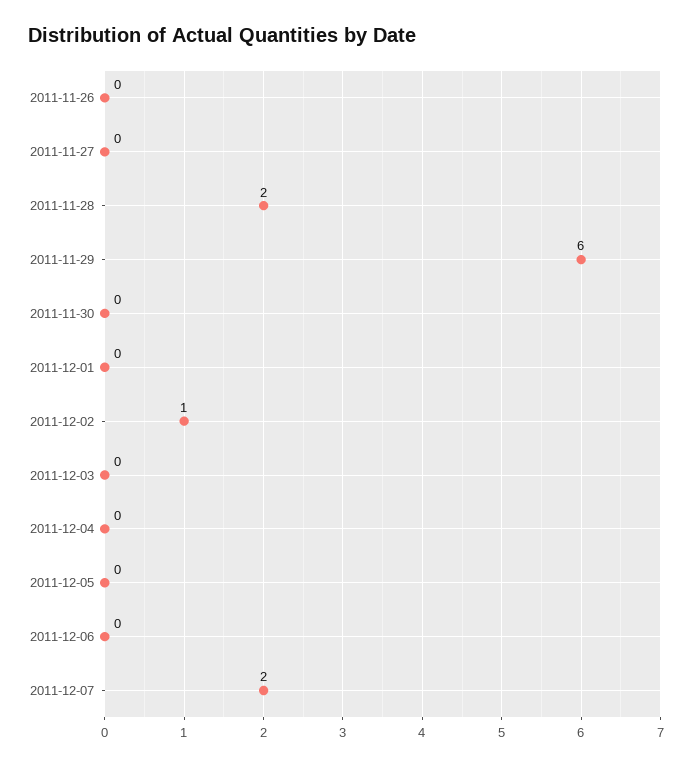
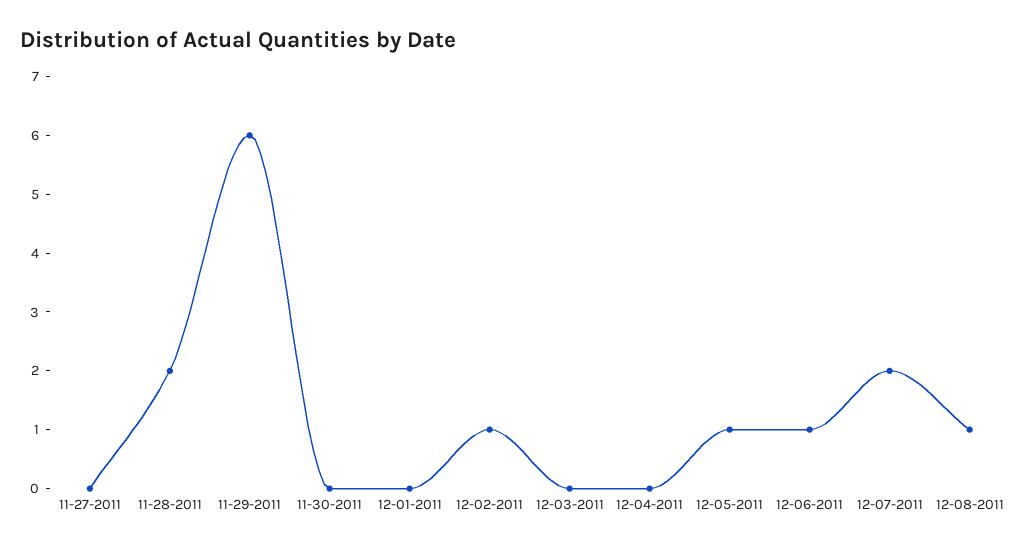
2011-11-26: 0 -> none
2011-12-05: 0 -> 1
2011-12-06: 0 -> 1
12-08-2011: none -> 1

